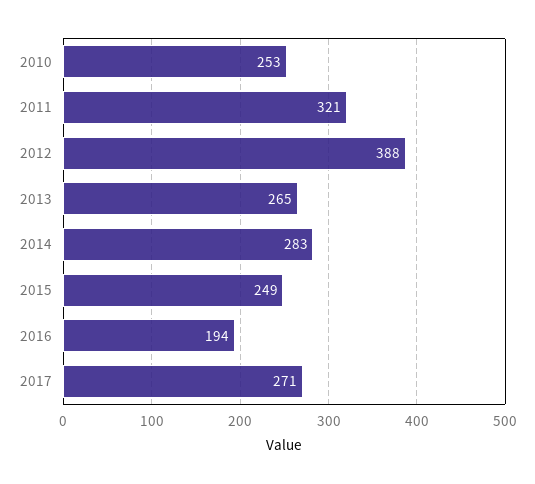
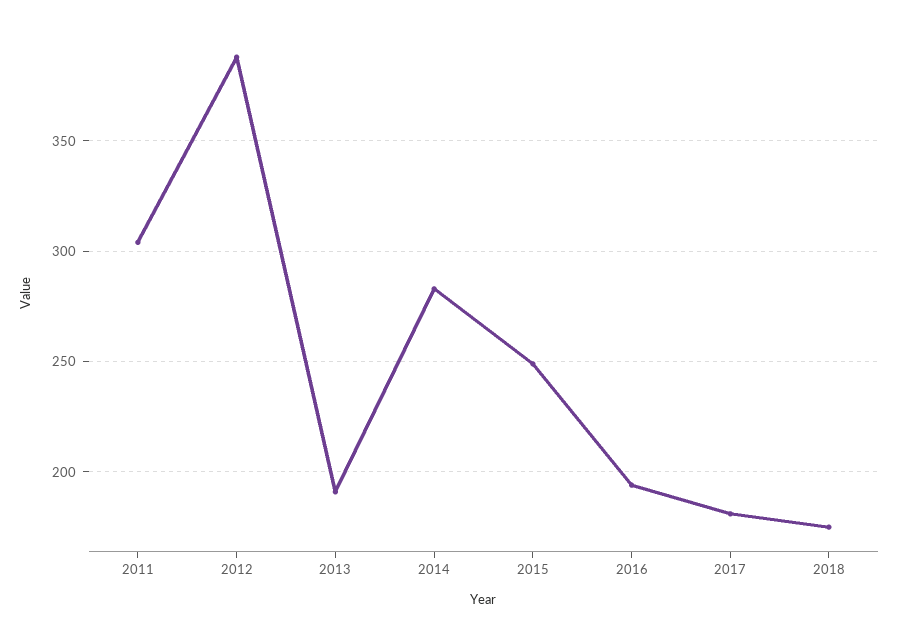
2010: 253 -> none
2011: 321 -> 305
2013: 265 -> 190
2017: 271 -> 180
2018: none -> 175

